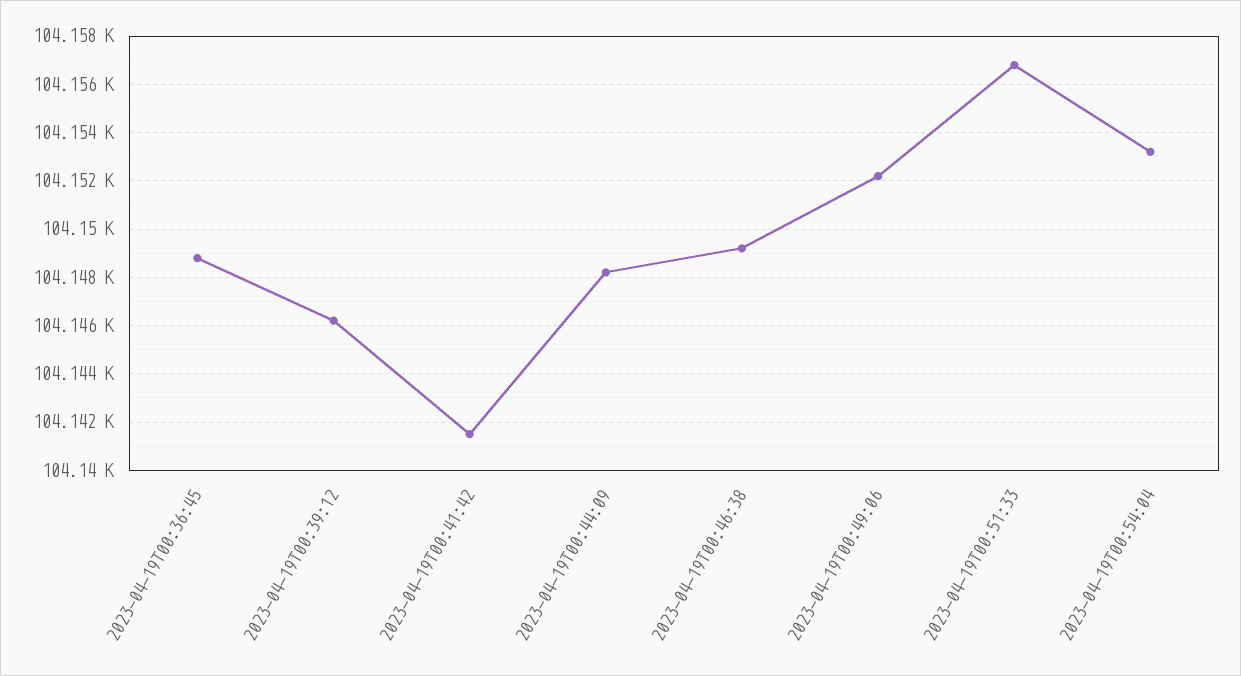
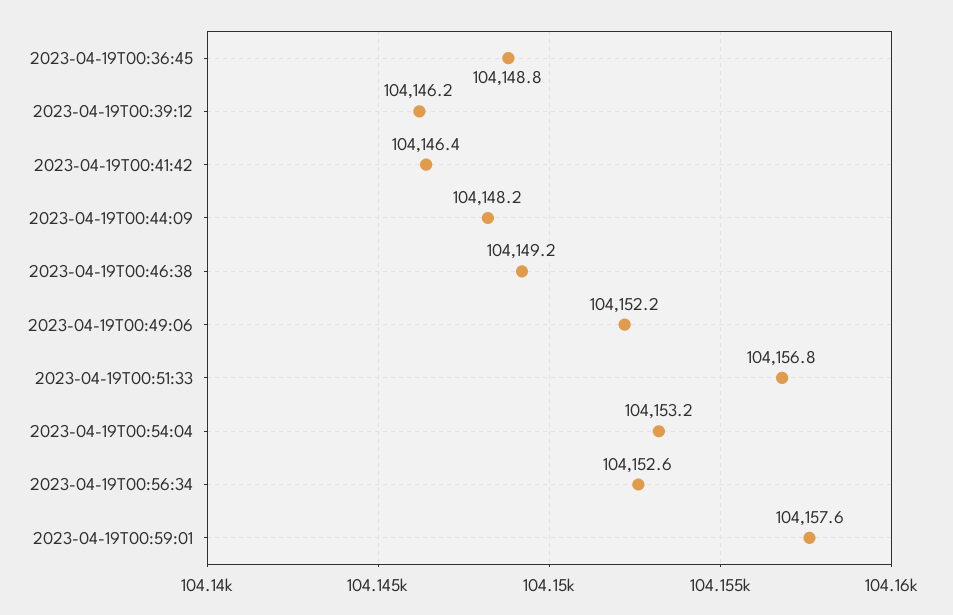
2023-04-19T00:41:42: 104141.5 -> 104146.4
2023-04-19T00:56:34: none -> 104152.6
2023-04-19T00:59:01: none -> 104157.6

